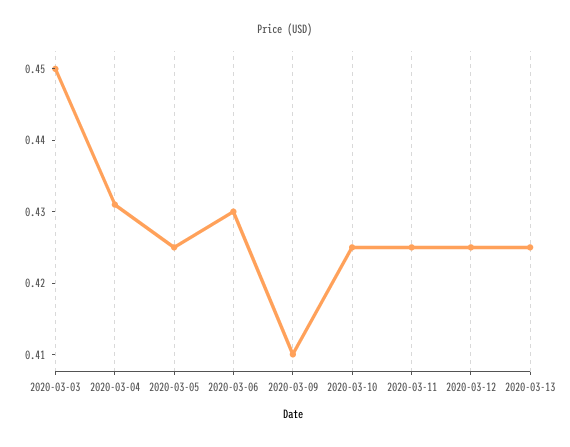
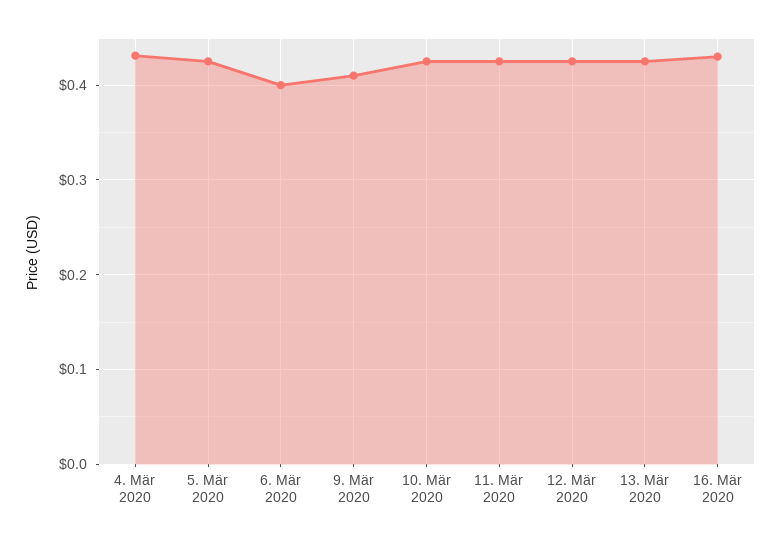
2020-03-03: 0.45 -> none
2020-03-06: 0.43 -> 0.4
16. Mär 2020: none -> 0.43

